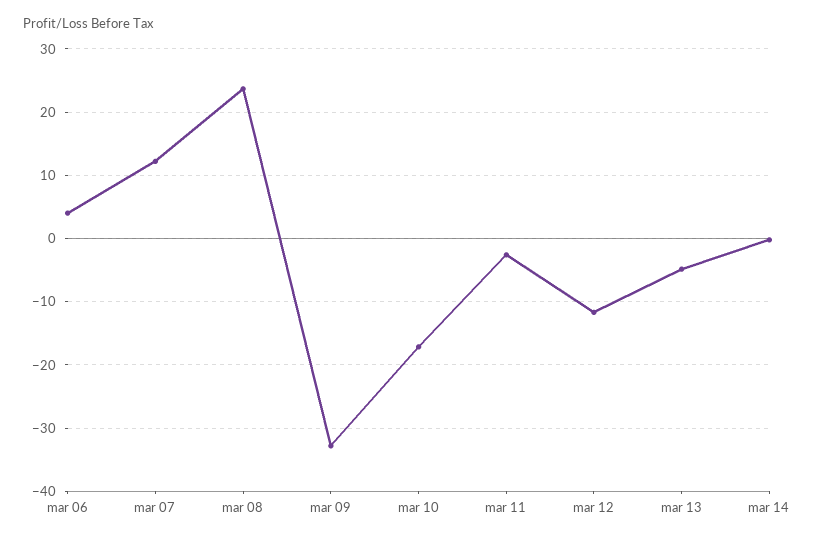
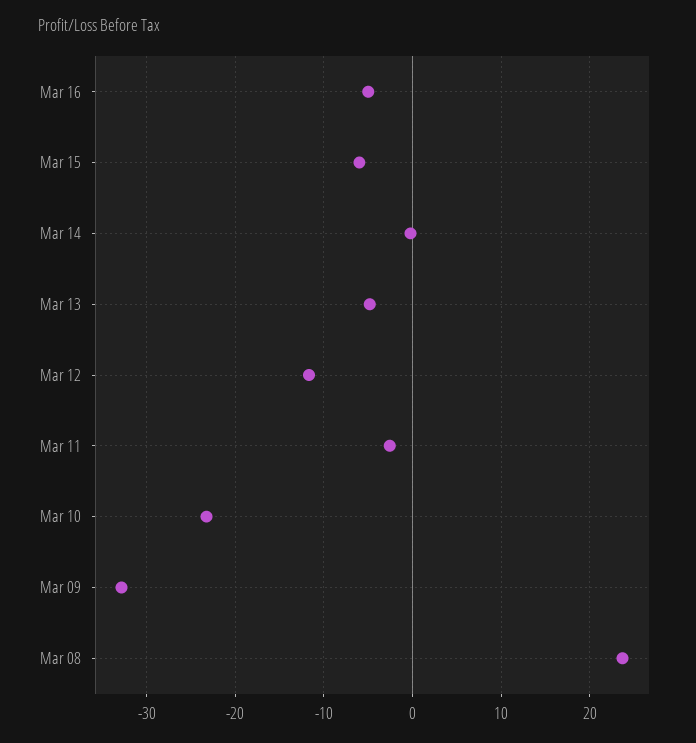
mar 06: 4 -> none
mar 07: 12 -> none
mar 10: -17 -> -23
Mar 16: none -> -5
Mar 15: none -> -6

